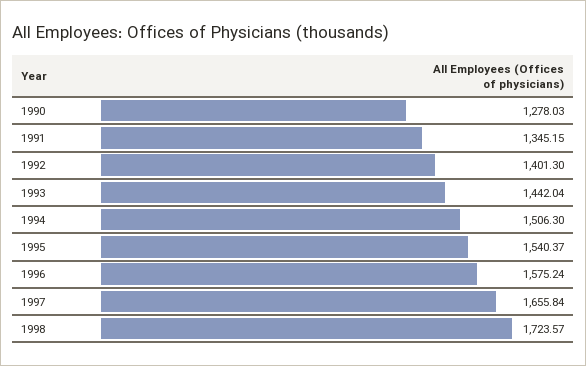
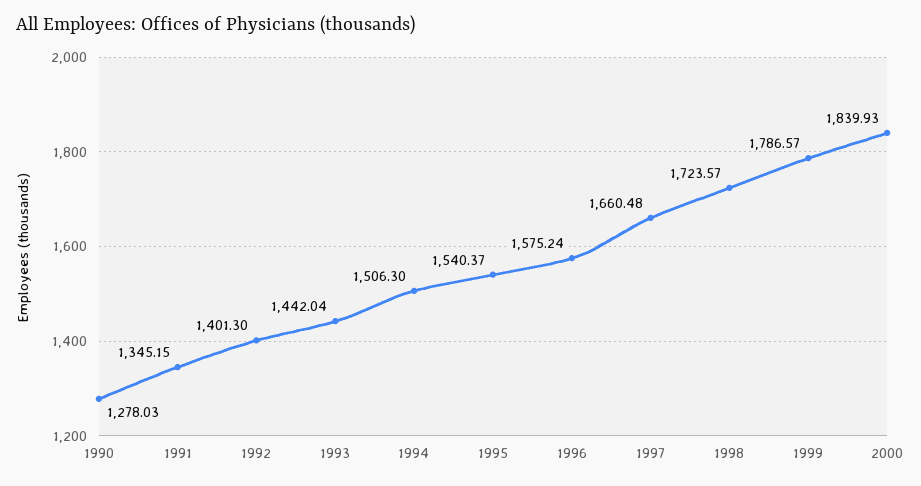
1997: 1655.84 -> 1660.48
1999: none -> 1786.57
2000: none -> 1839.93

